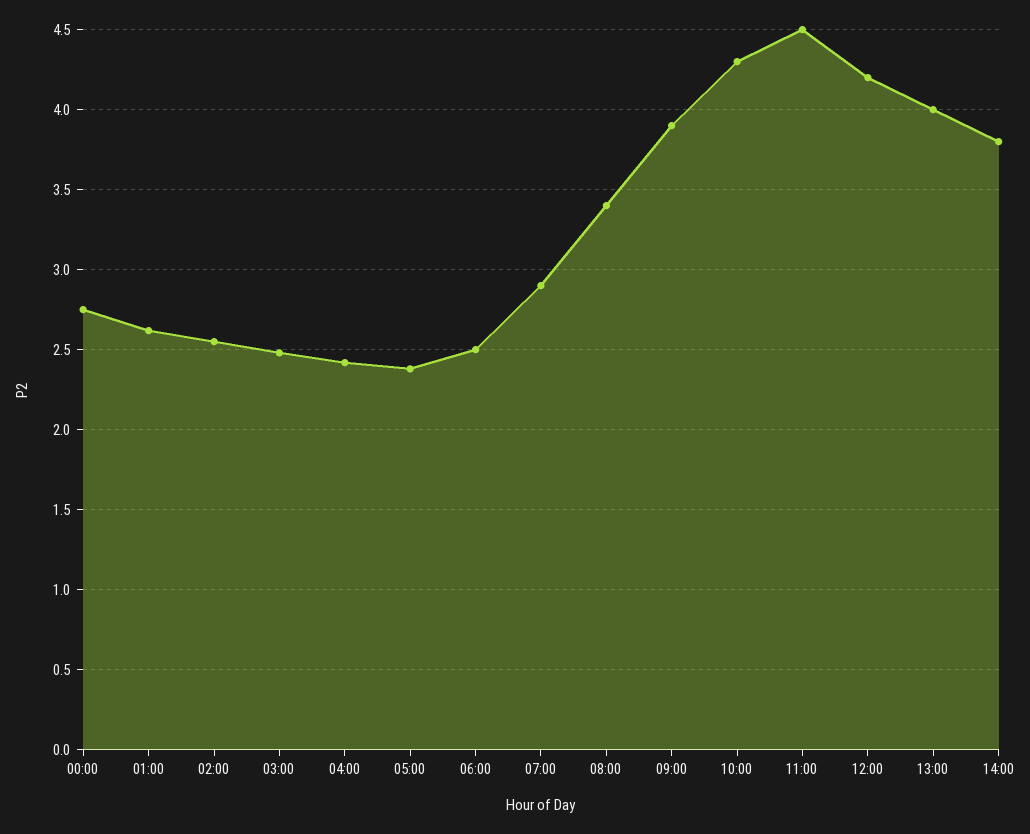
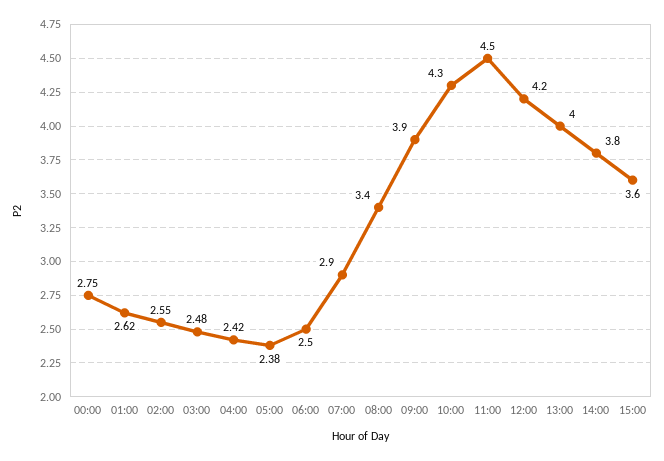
15:00: none -> 3.6

